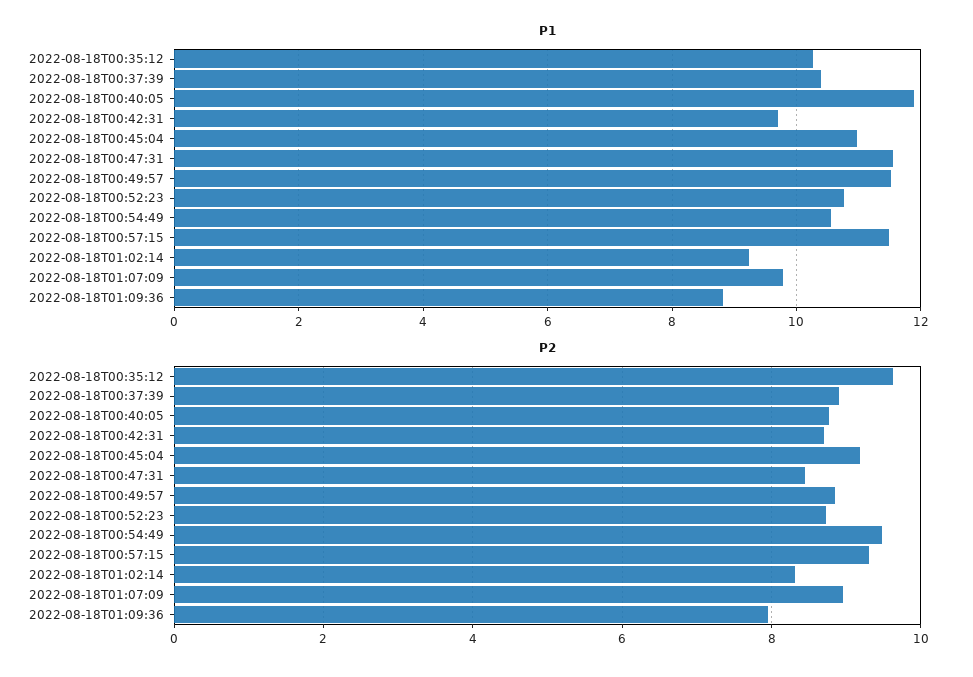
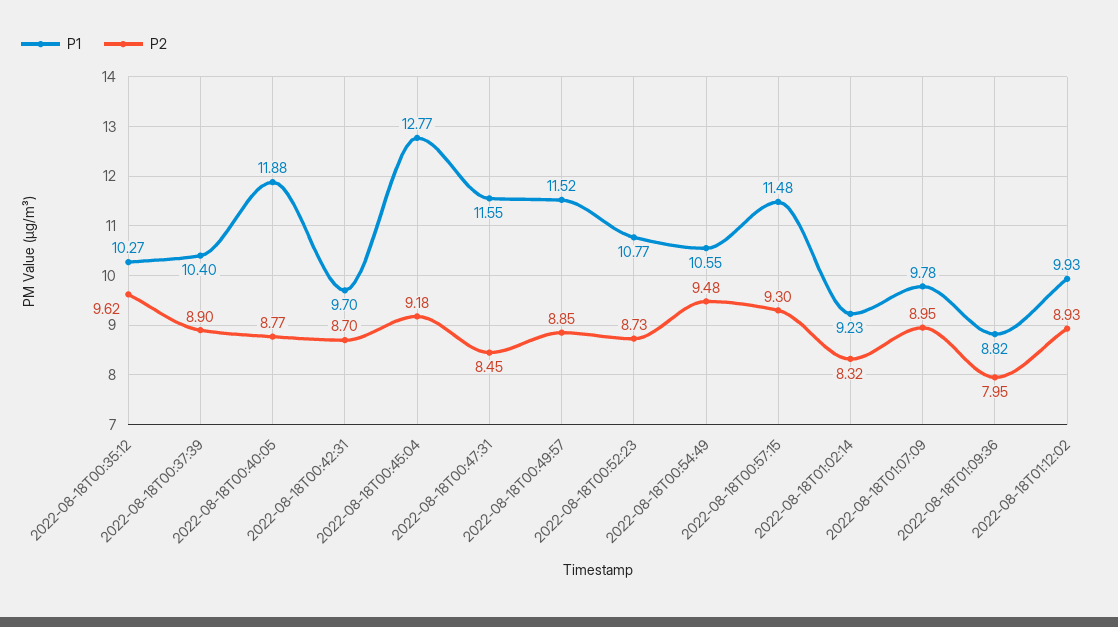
P1, 2022-08-18T00:45:04: 11 -> 12.77
P1, 2022-08-18T01:12:02: none -> 9.93
P2, 2022-08-18T01:12:02: none -> 8.93

